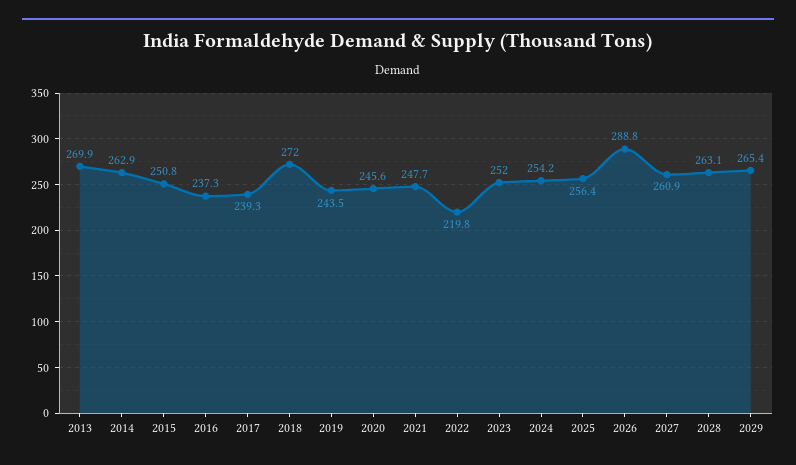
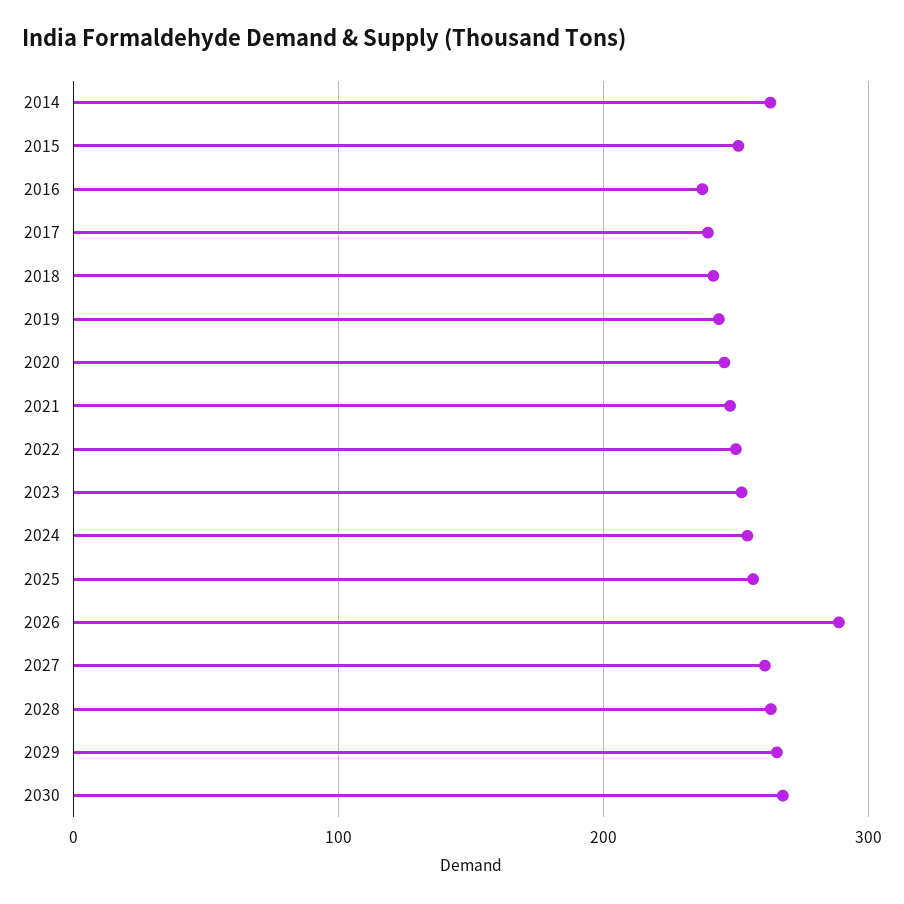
2013: 269.9 -> none
2018: 272 -> 240
2022: 219.8 -> 250
2030: none -> 270

